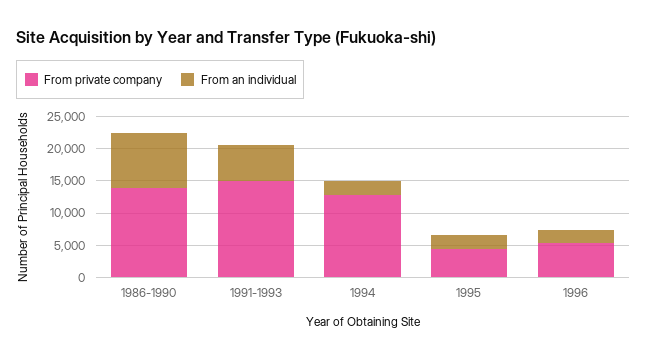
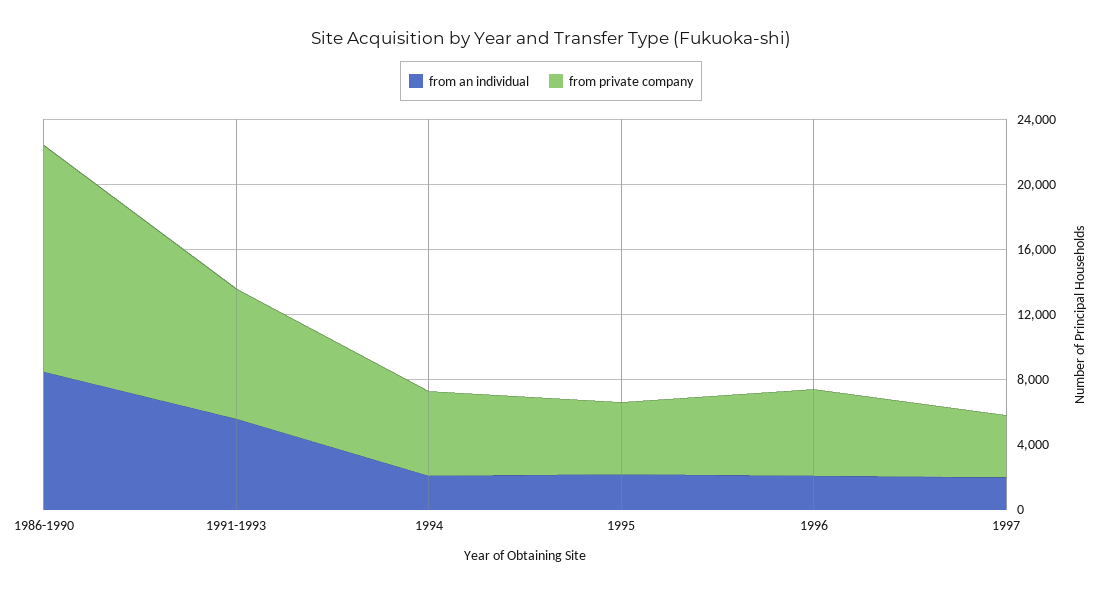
From private company, 1991-1993: 15000 -> 8000
From private company, 1994: 12500 -> 5000
From an individual, 1997: none -> 2000
From private company, 1997: none -> 4000

